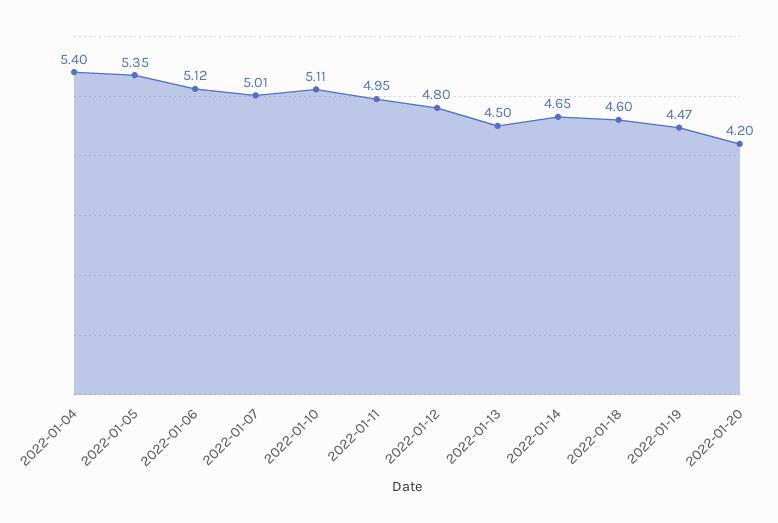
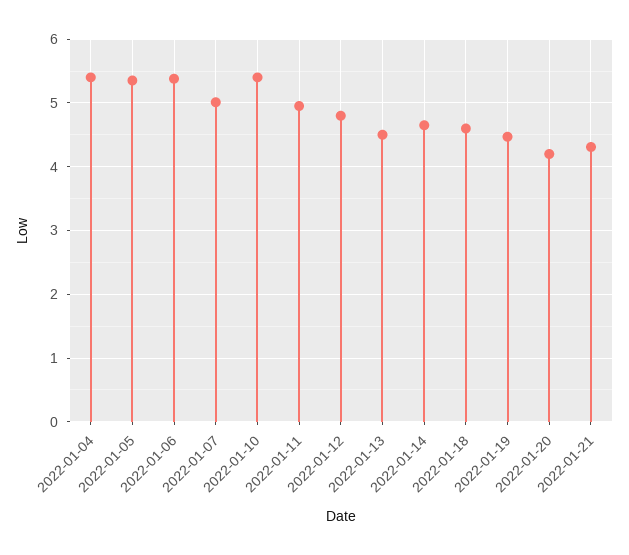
2022-01-06: 5.12 -> 5.4
2022-01-10: 5.11 -> 5.4
2022-01-21: none -> 4.3

